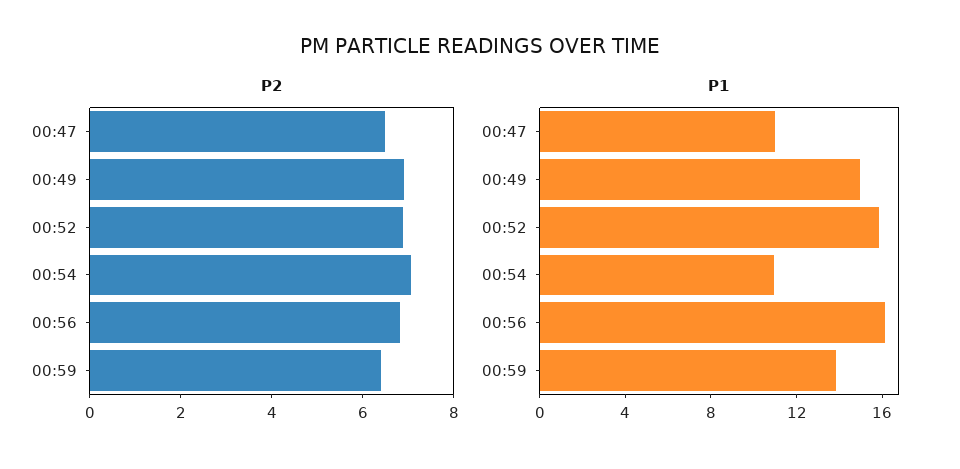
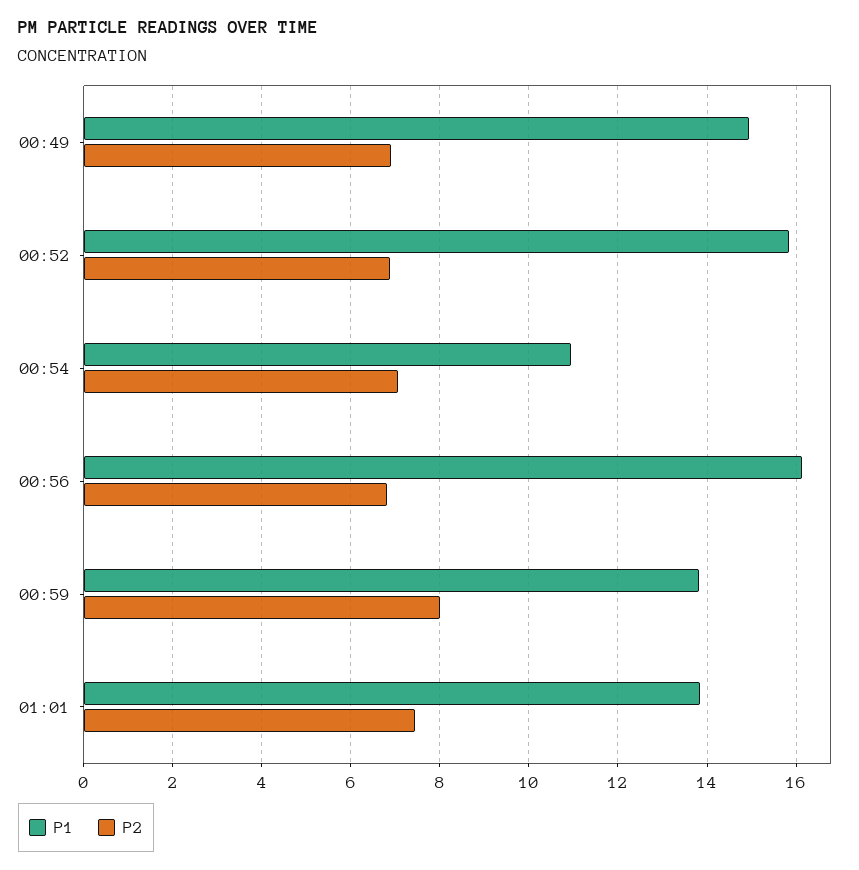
P2, 00:47: 6.5 -> none
P2, 00:59: 6.5 -> 8
P1, 00:47: 11 -> none
P1, 01:01: none -> 13.8
P2, 01:01: none -> 7.4

